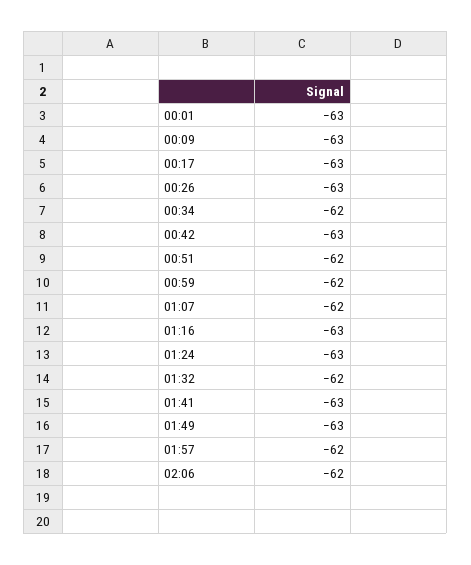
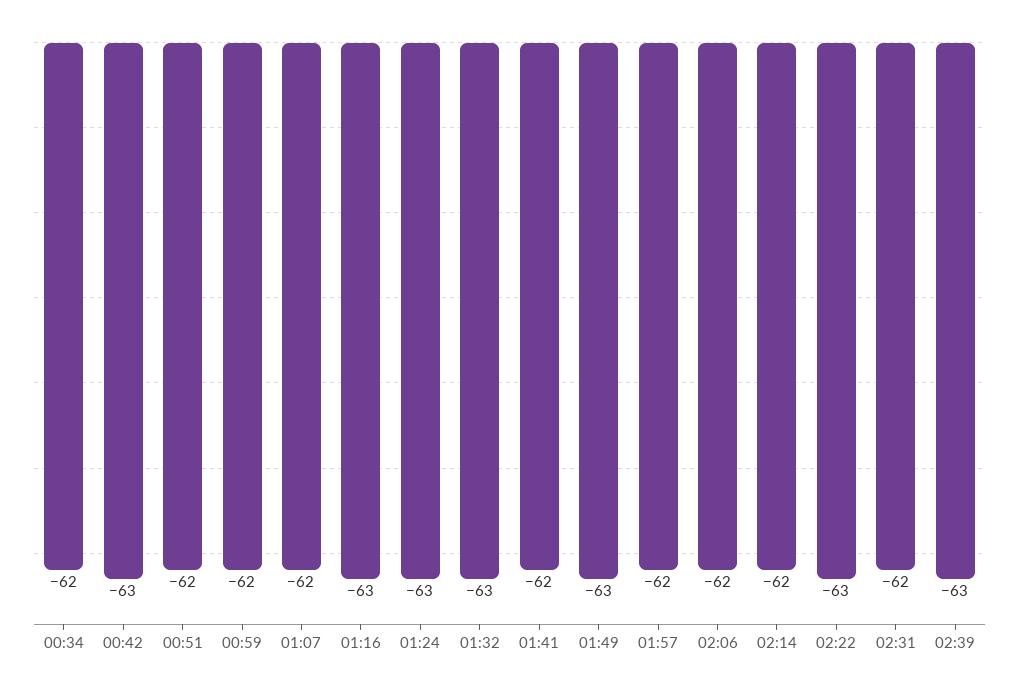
00:01: -63 -> none
00:09: -63 -> none
00:17: -63 -> none
00:26: -63 -> none
01:32: -62 -> -63
01:41: -63 -> -62
02:14: none -> -62
02:22: none -> -63
02:31: none -> -62
02:39: none -> -63

